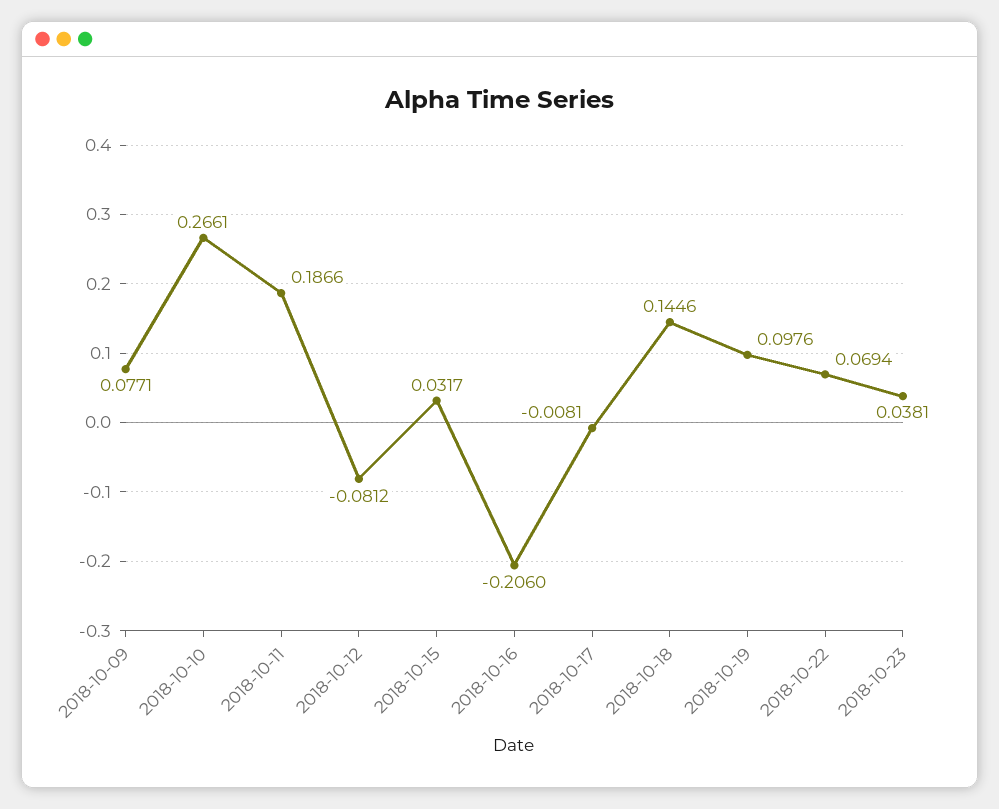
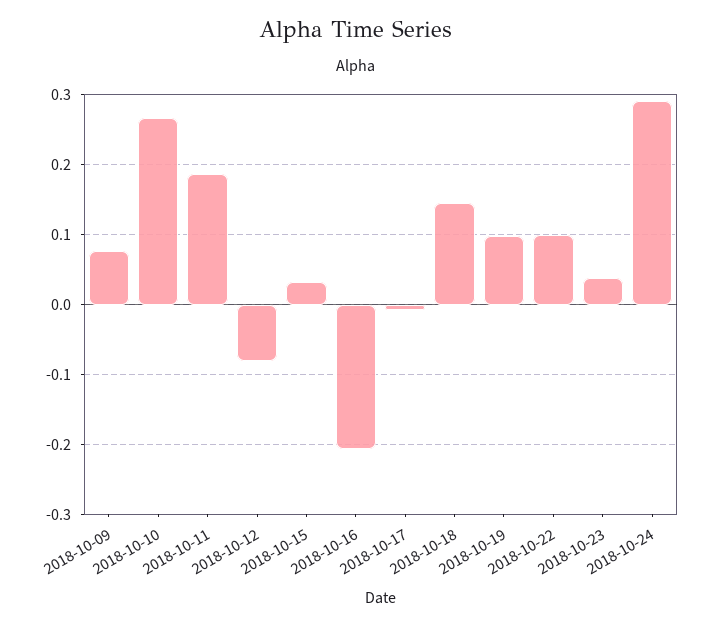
2018-10-22: 0.0694 -> 0.1
2018-10-24: none -> 0.29

